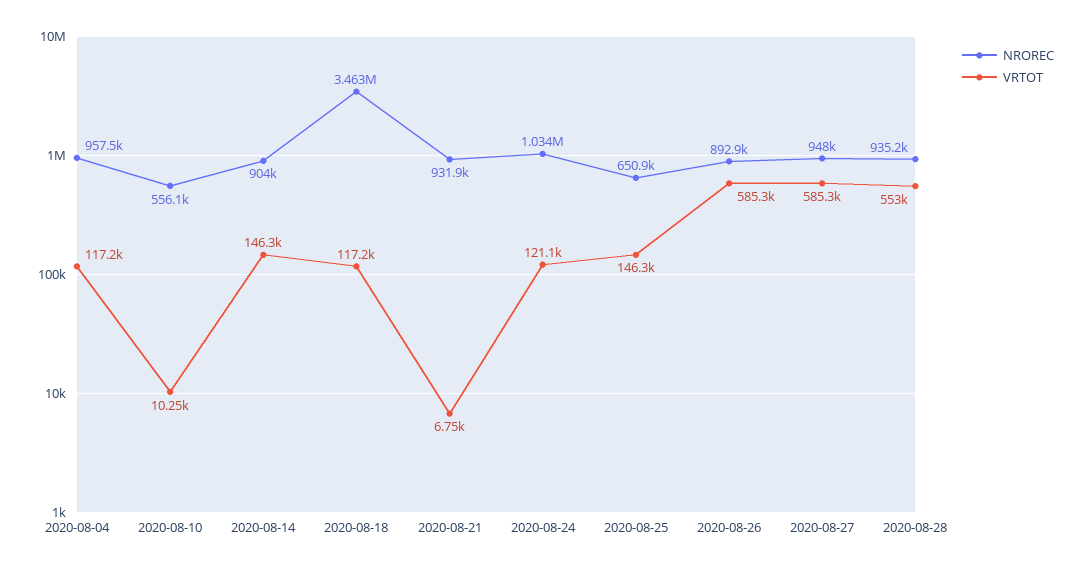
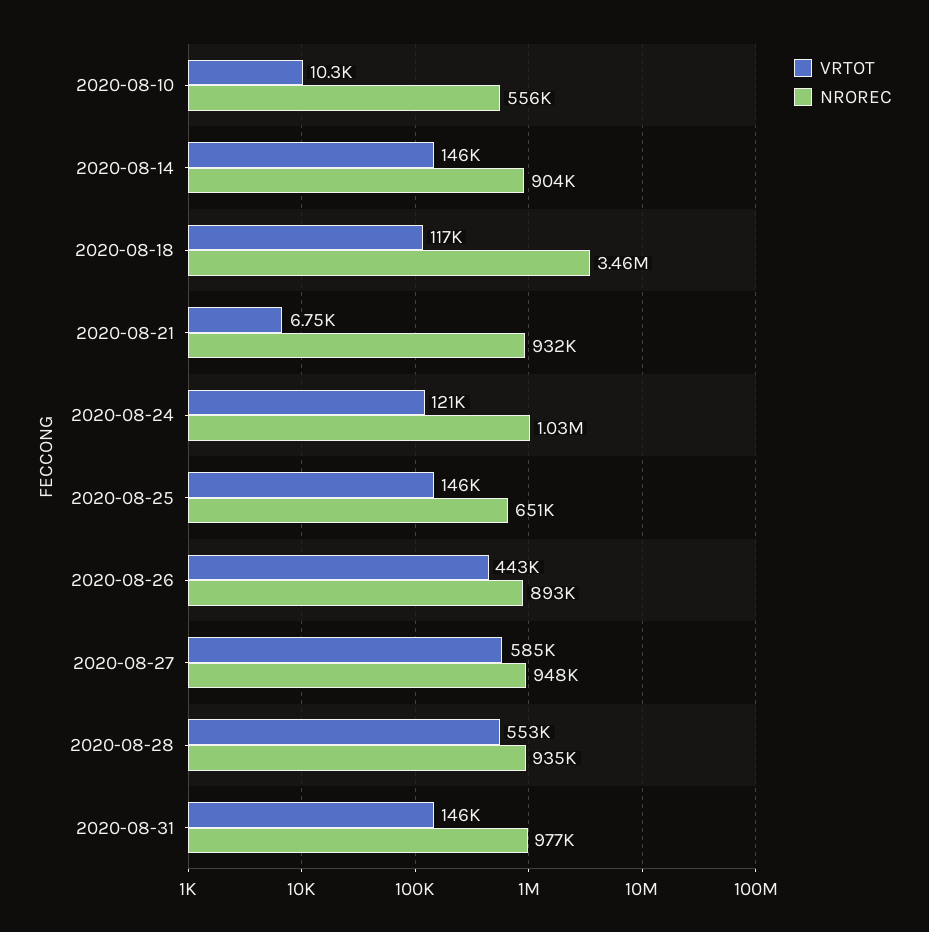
NROREC, 2020-08-04: 957500 -> none
VRTOT, 2020-08-04: 117200 -> none
VRTOT, 2020-08-26: 585300 -> 443000
VRTOT, 2020-08-31: none -> 146000
NROREC, 2020-08-31: none -> 977000

